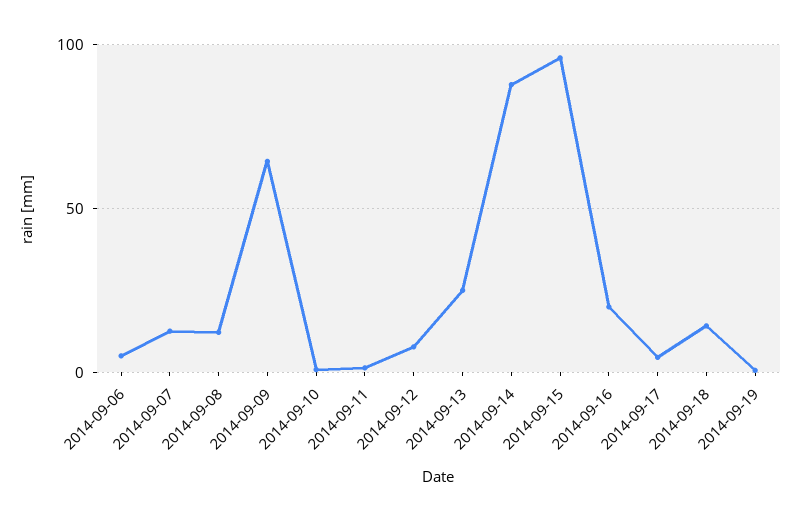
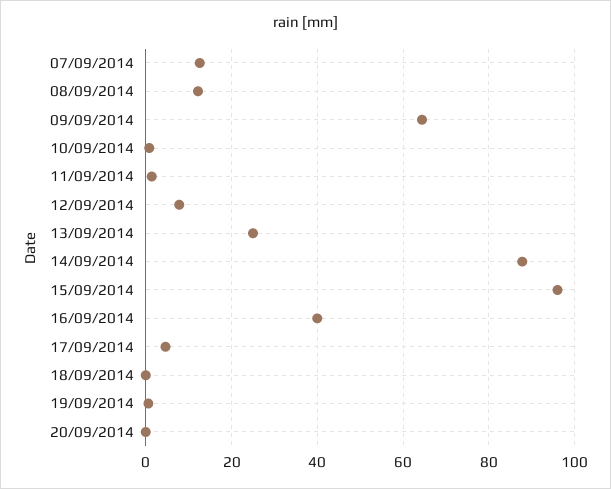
2014-09-06: 5 -> none
2014-09-16: 20 -> 40
2014-09-18: 15 -> 0
20/09/2014: none -> 0

